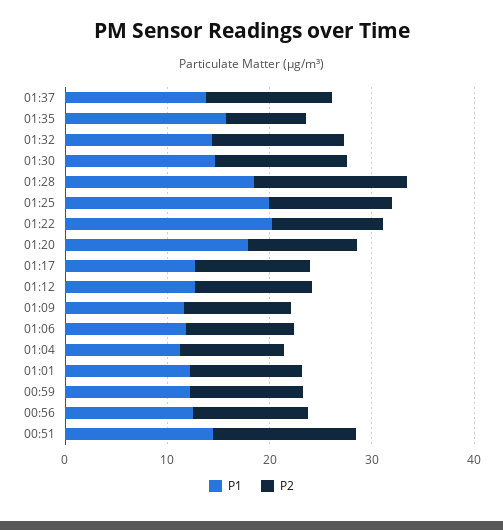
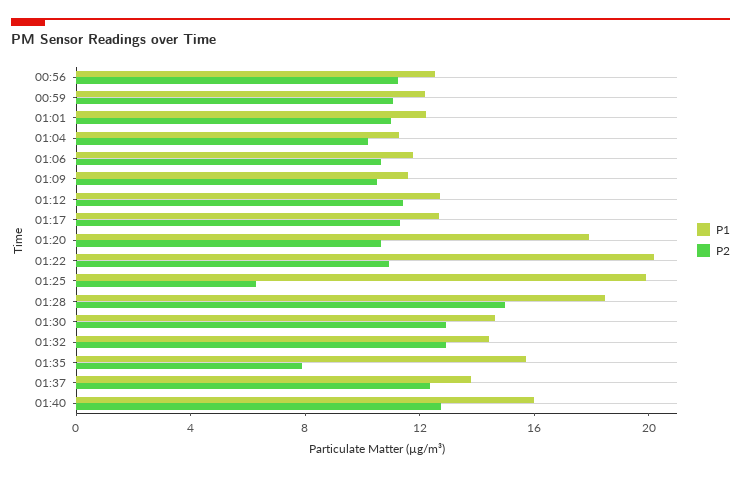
P2, 01:25: 12 -> 6
P1, 00:51: 14 -> none
P2, 00:51: 14 -> none
P1, 01:40: none -> 16
P2, 01:40: none -> 13

